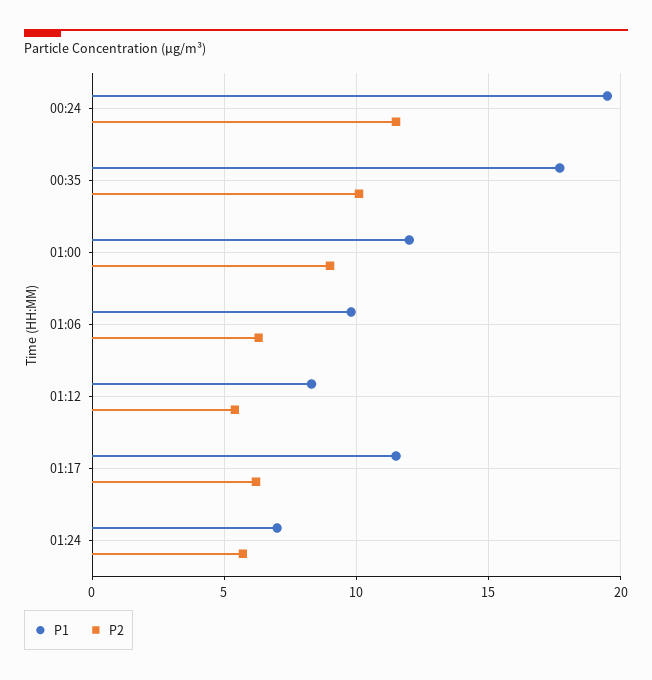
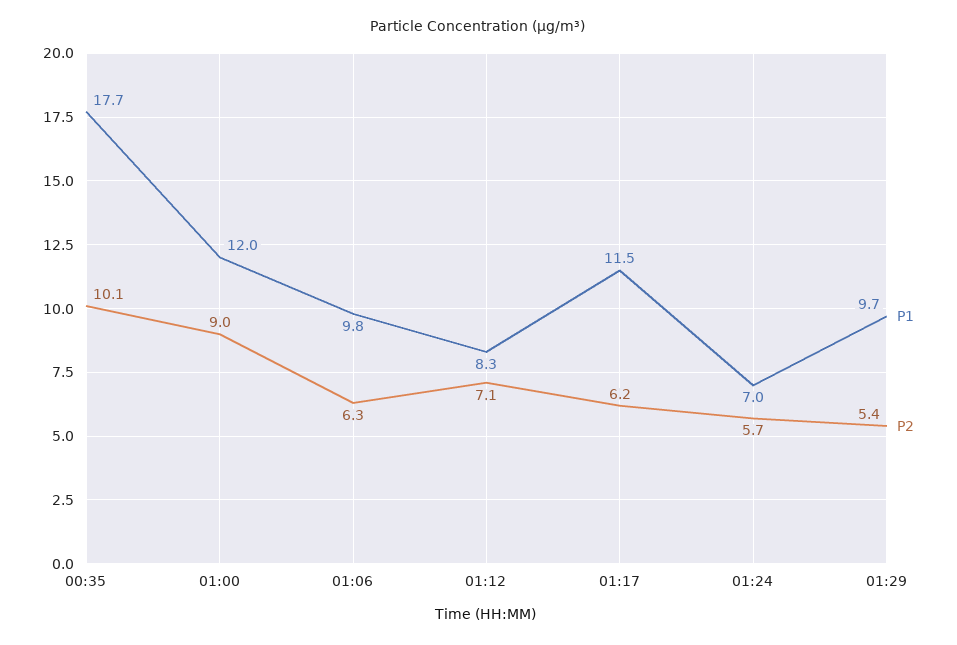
P1, 00:24: 19.5 -> none
P2, 00:24: 11.5 -> none
P2, 01:12: 5.5 -> 7.1
P1, 01:29: none -> 9.7
P2, 01:29: none -> 5.4

